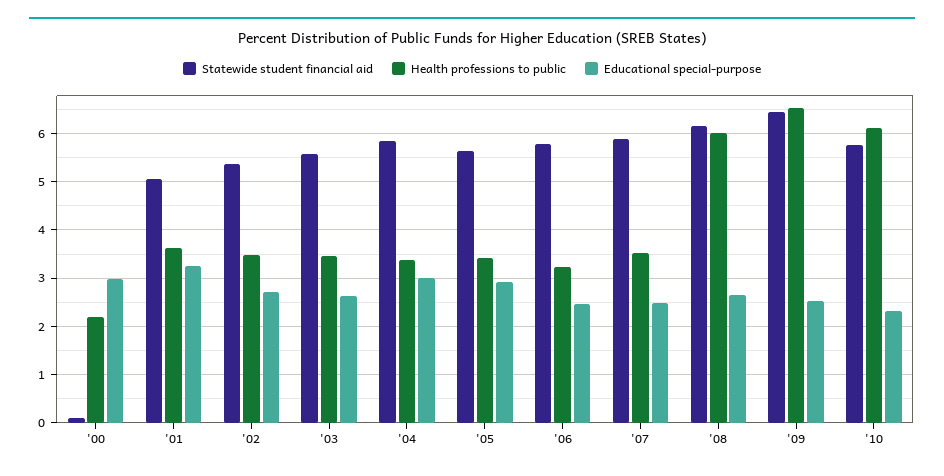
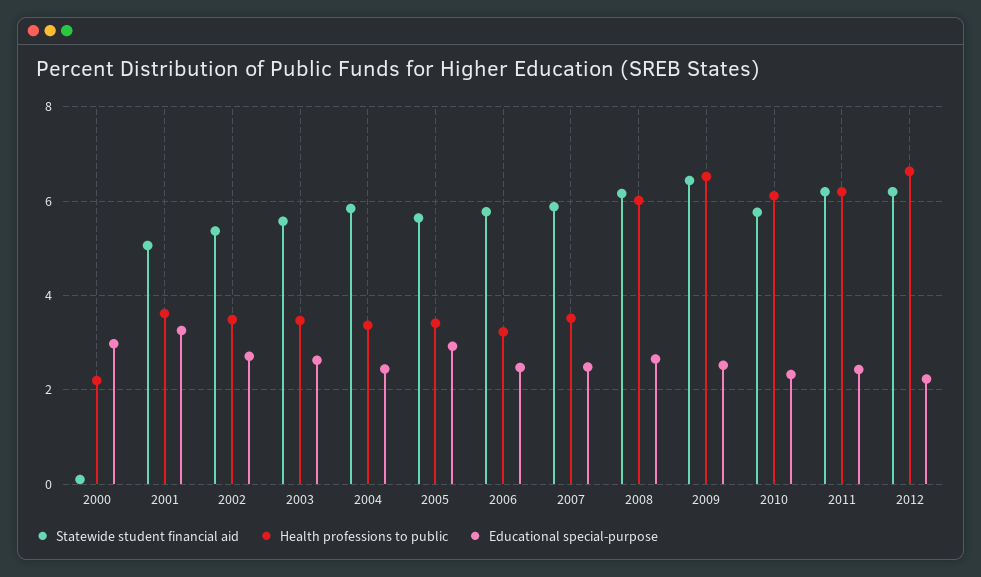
Educational special-purpose, '04: 3 -> 2.4
Statewide student financial aid, 2011: none -> 6.2
Health professions to public, 2011: none -> 6.2
Educational special-purpose, 2011: none -> 2.4
Statewide student financial aid, 2012: none -> 6.2
Health professions to public, 2012: none -> 6.6
Educational special-purpose, 2012: none -> 2.2

